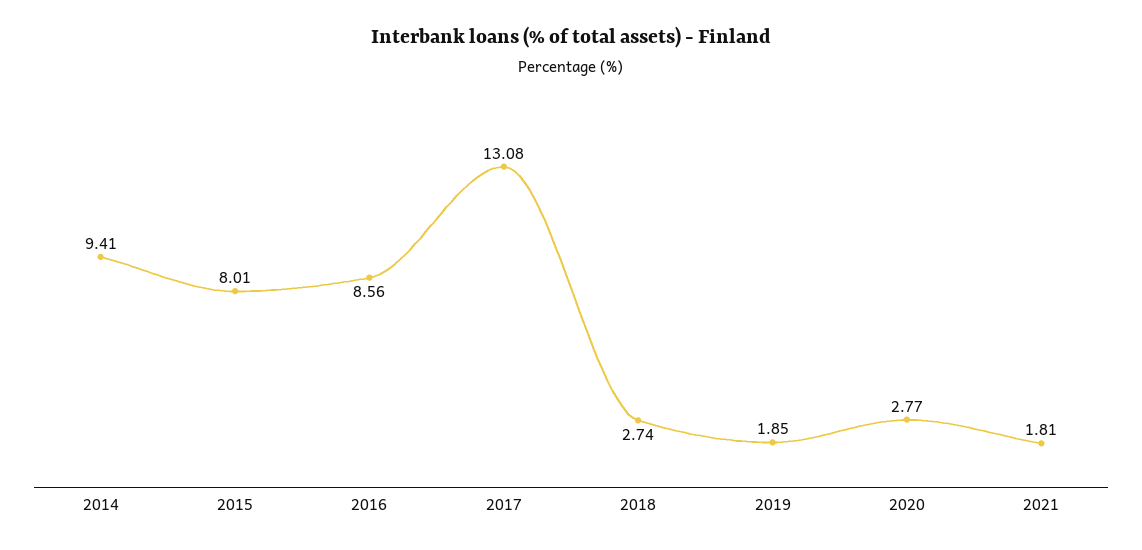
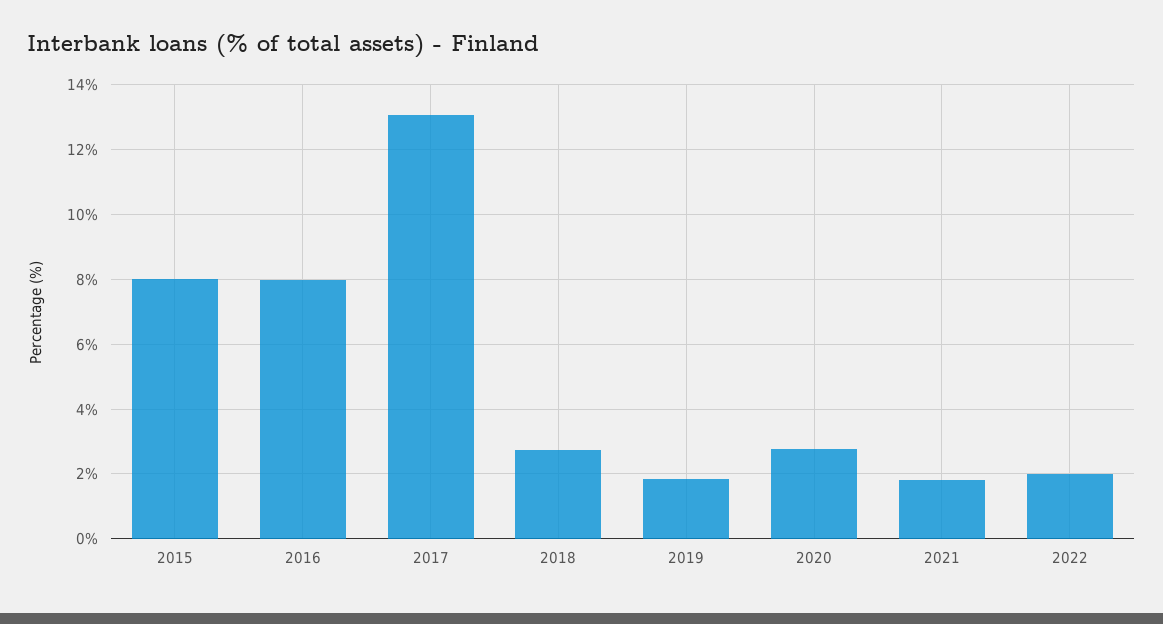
2014: 9.41 -> none
2016: 8.56 -> 8
2022: none -> 2

